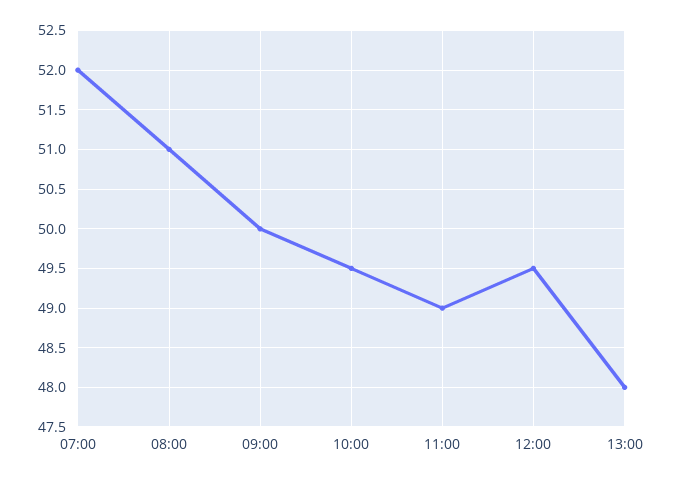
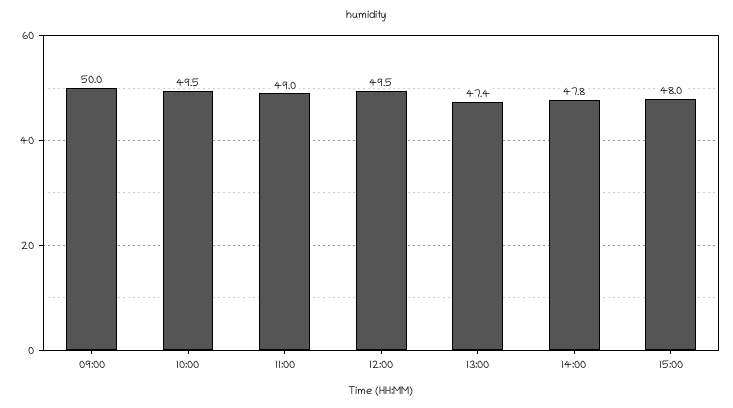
07:00: 52 -> none
08:00: 51 -> none
13:00: 48 -> 47.4
14:00: none -> 47.8
15:00: none -> 48

